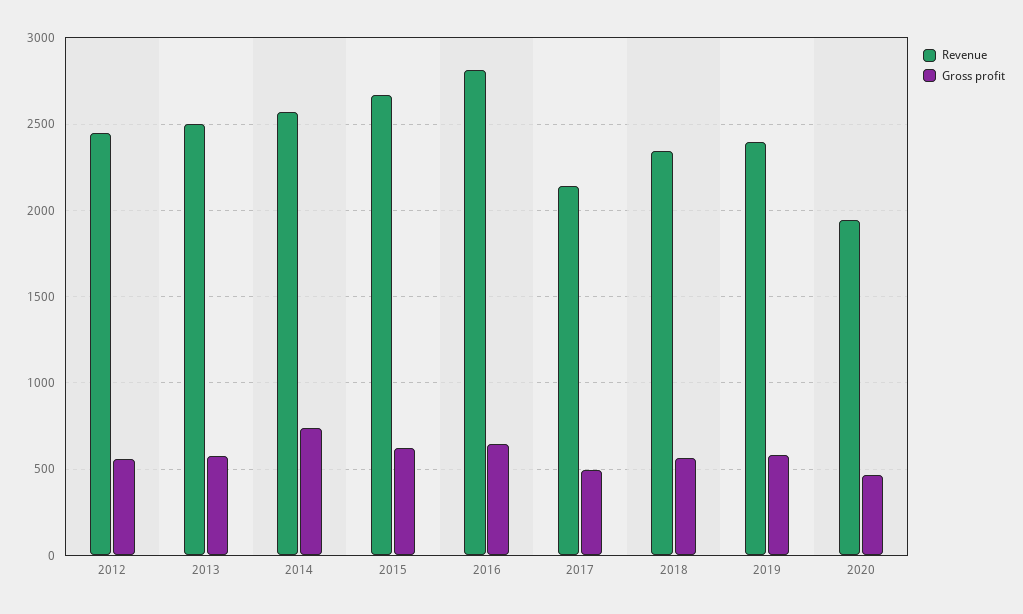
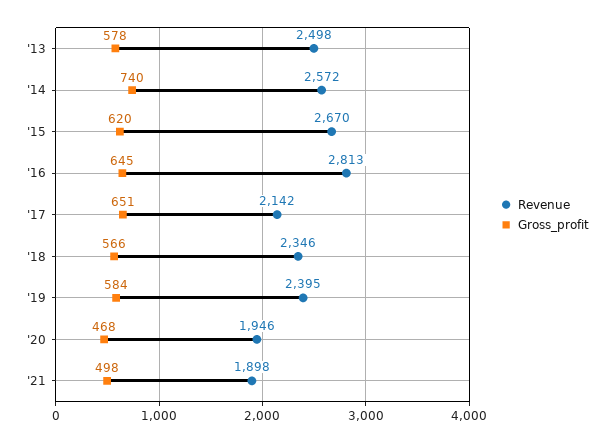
Revenue, 2012: 2450 -> none
Gross profit, 2012: 550 -> none
Gross profit, 2017: 500 -> 651
Revenue, '21: none -> 1898
Gross profit, '21: none -> 498

